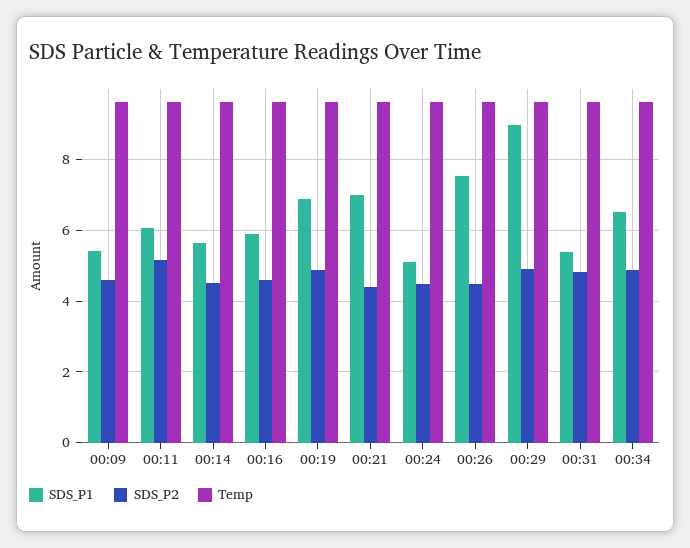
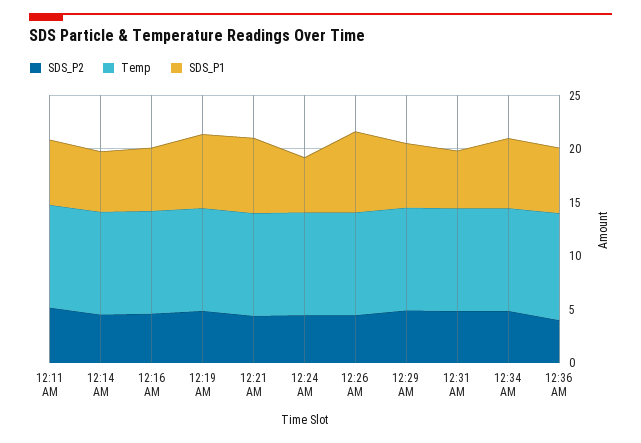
SDS_P1, 00:09: 5.4 -> none
SDS_P2, 00:09: 4.6 -> none
Temp, 00:09: 9.6 -> none
SDS_P1, 00:29: 9 -> 6
SDS_P2, 12:36 AM: none -> 4
Temp, 12:36 AM: none -> 10
SDS_P1, 12:36 AM: none -> 6

